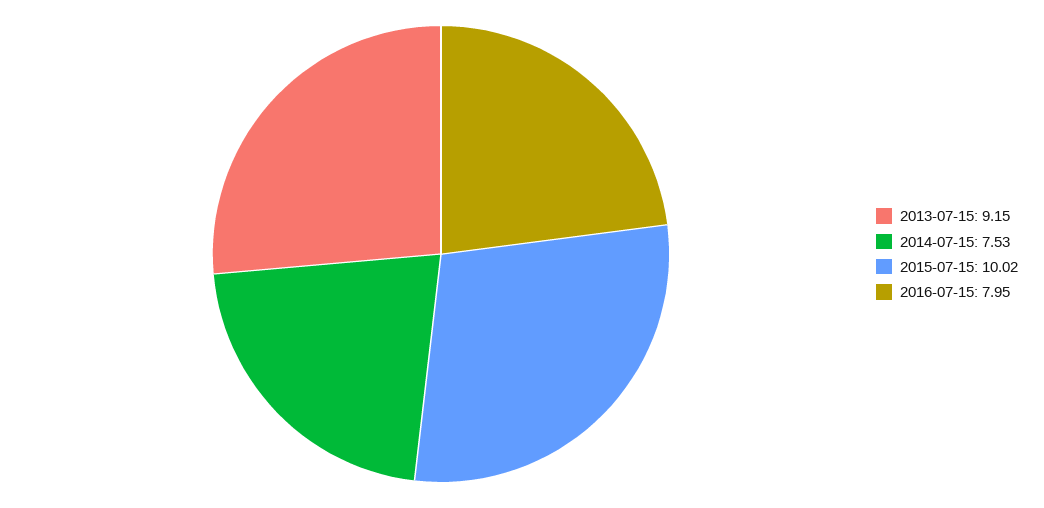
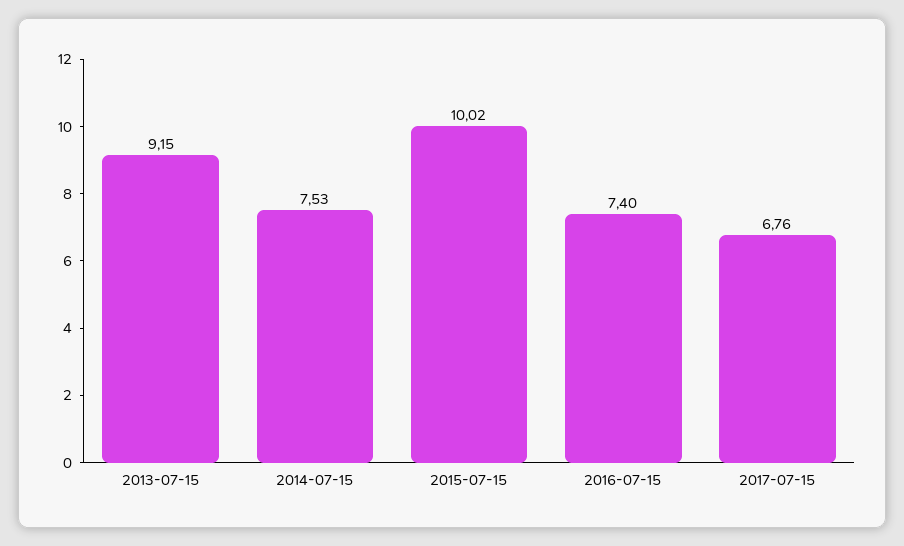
2016-07-15: 7.95 -> 7.4
2017-07-15: none -> 6.76

